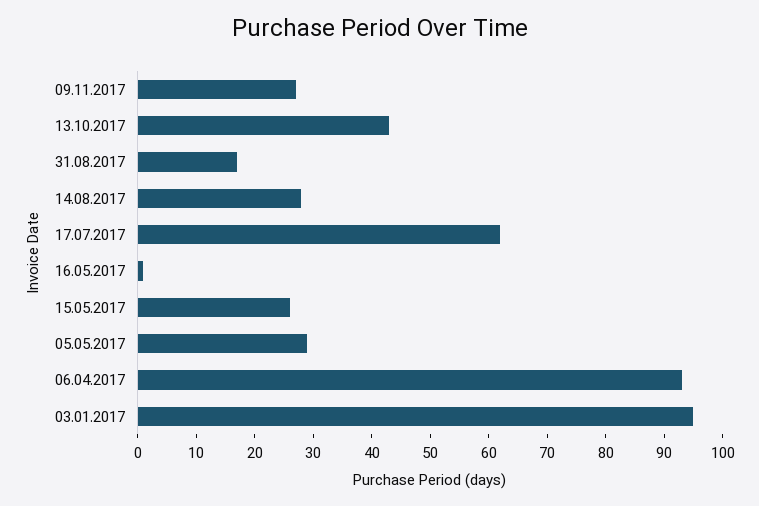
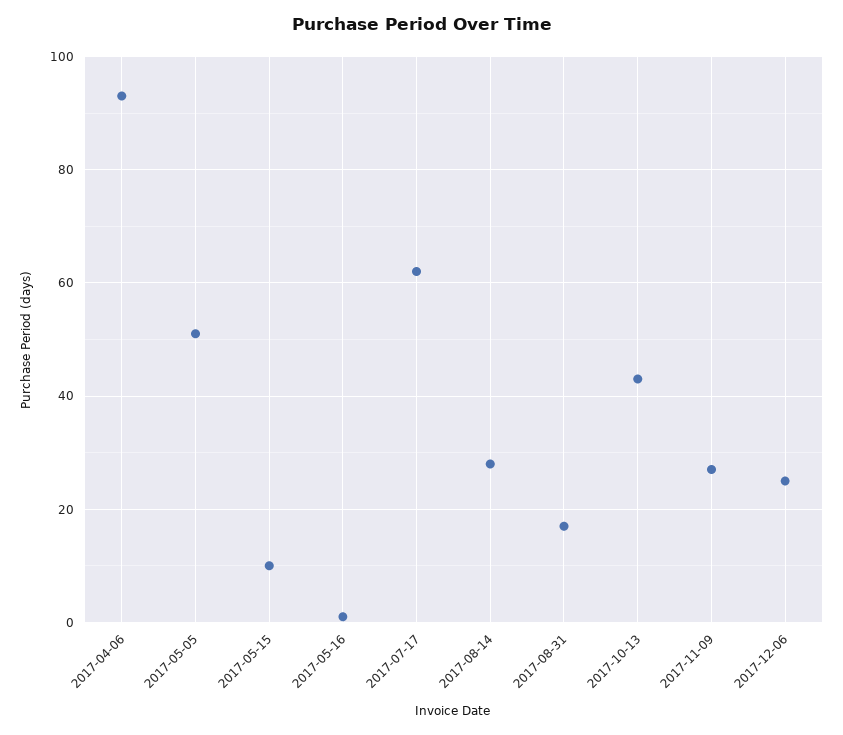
15.05.2017: 25 -> 10
05.05.2017: 30 -> 50
03.01.2017: 95 -> none
2017-12-06: none -> 25

